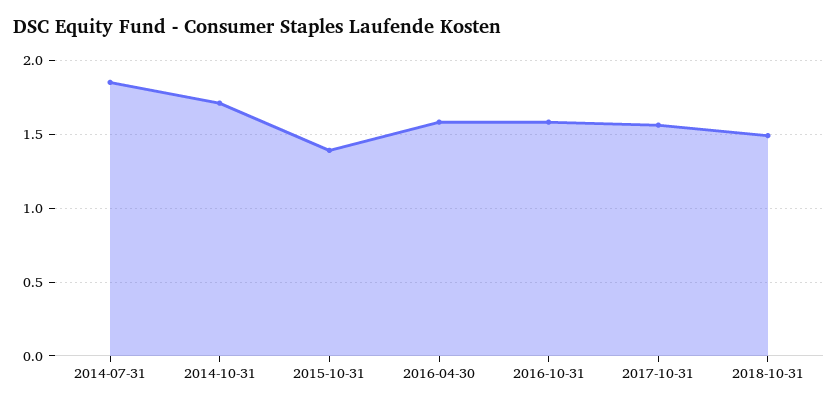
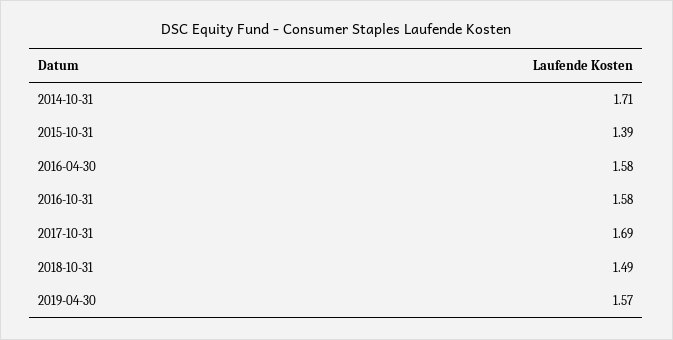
2014-07-31: 1.85 -> none
2017-10-31: 1.55 -> 1.69
2019-04-30: none -> 1.57

